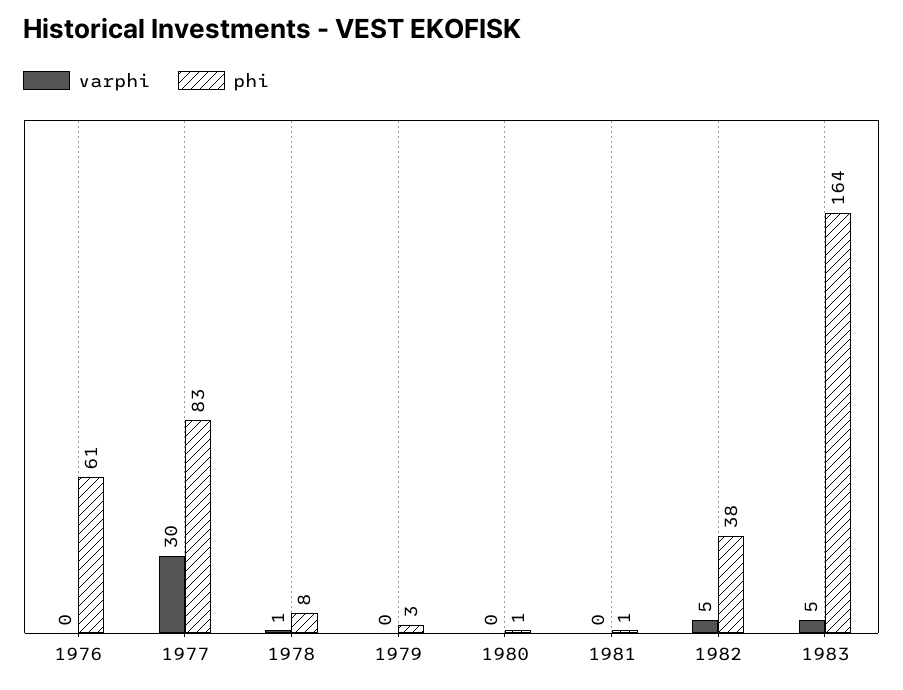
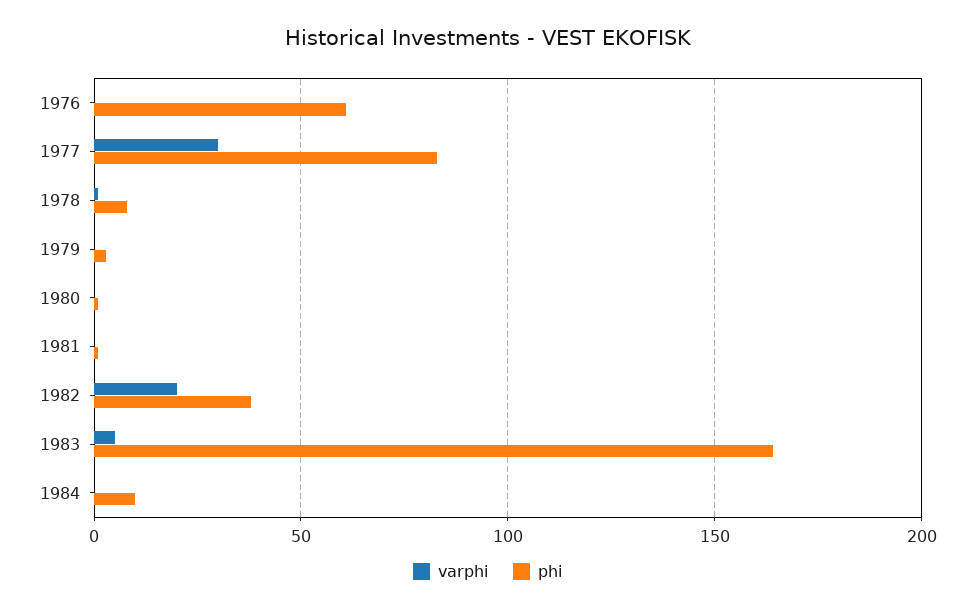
varphi, 1982: 5 -> 20
varphi, 1984: none -> 0
phi, 1984: none -> 10

